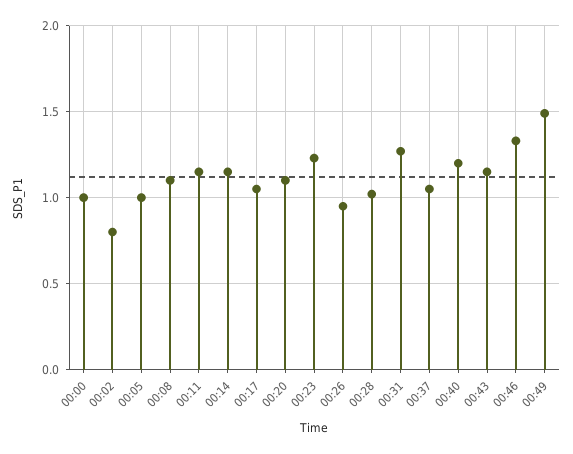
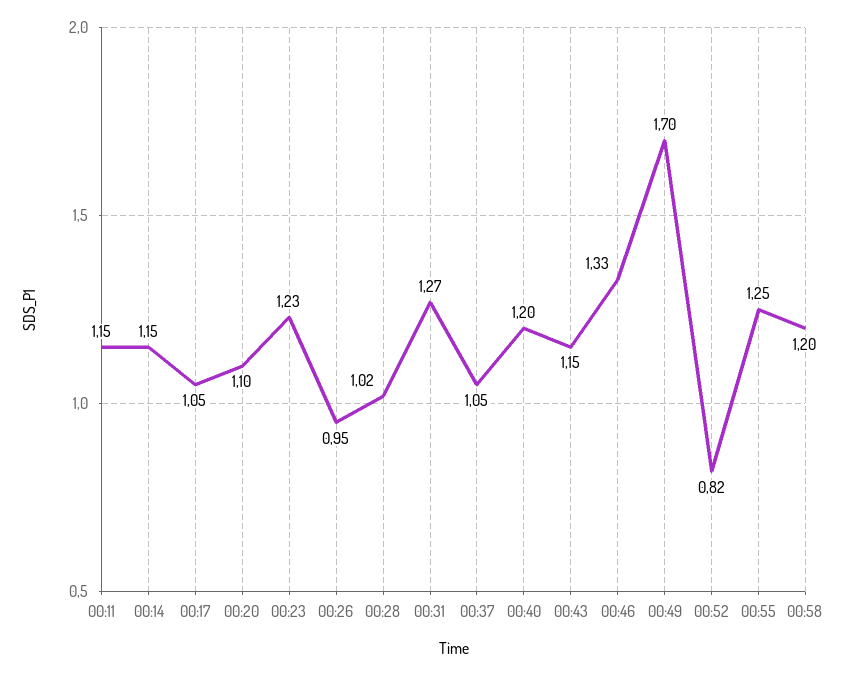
00:00: 1 -> none
00:02: 0.8 -> none
00:05: 1 -> none
00:08: 1.1 -> none
00:49: 1.5 -> 1.7
00:52: none -> 0.82
00:55: none -> 1.25
00:58: none -> 1.2

